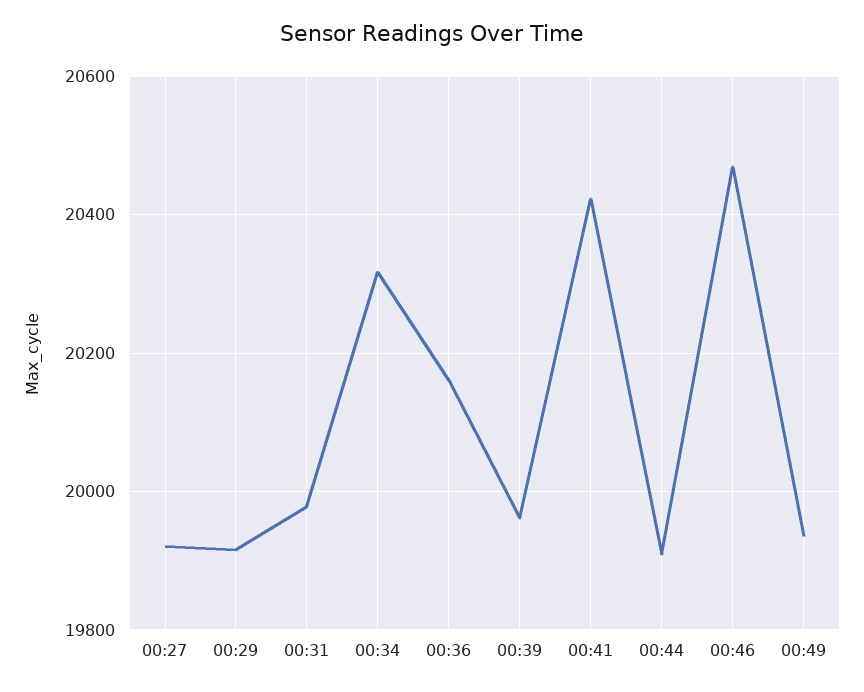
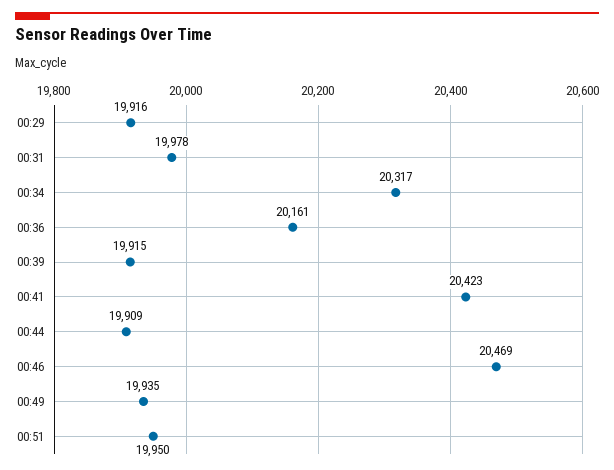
00:27: 19920 -> none
00:39: 19960 -> 19915
00:51: none -> 19950

